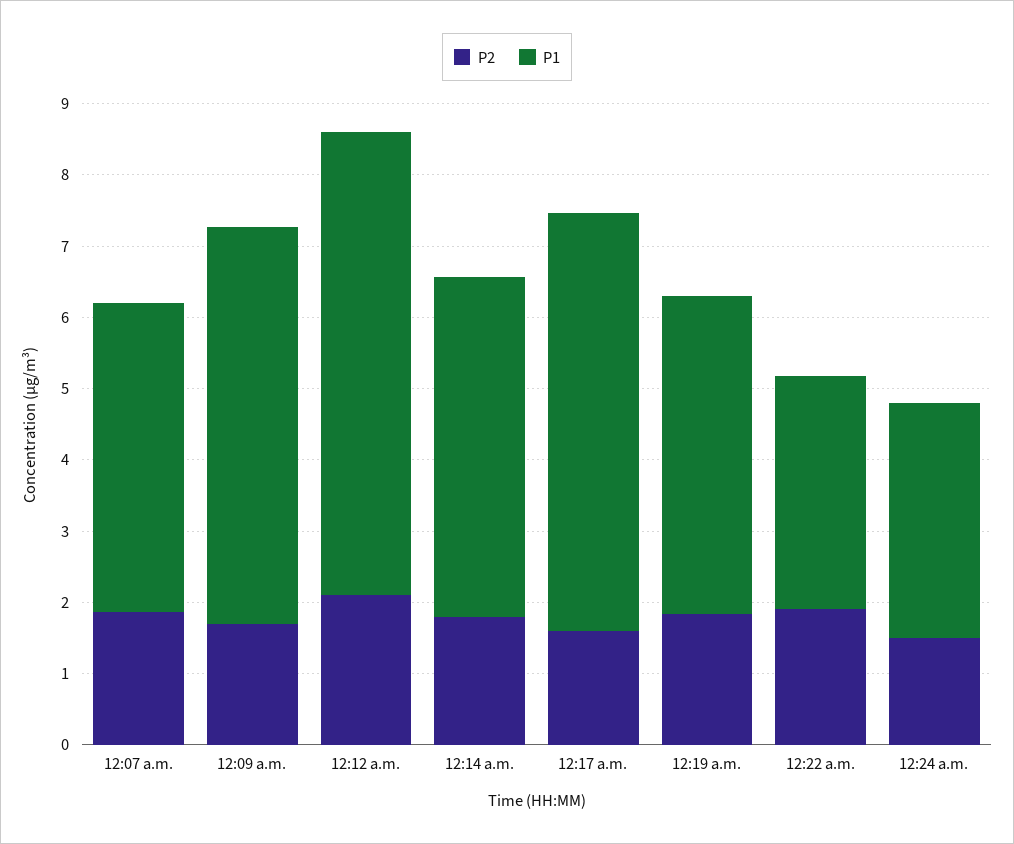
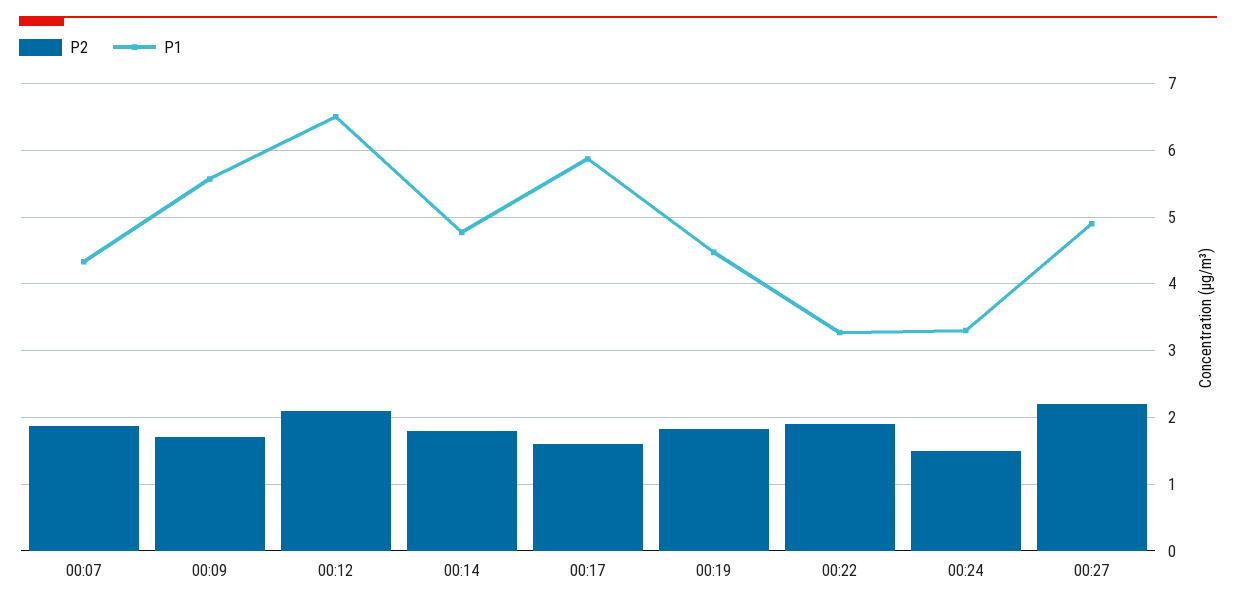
P2, 00:27: none -> 2.2
P1, 00:27: none -> 4.9

